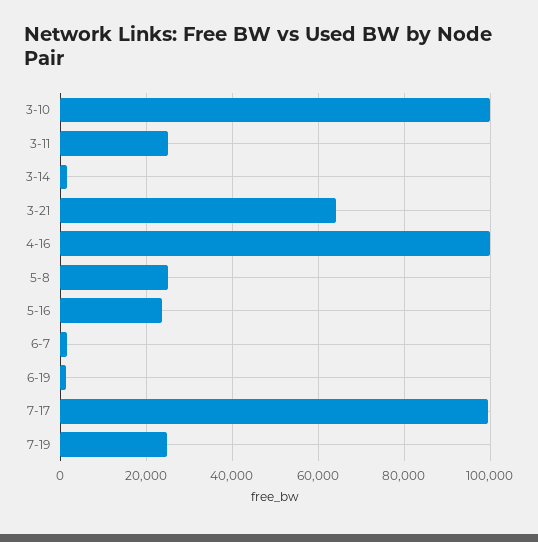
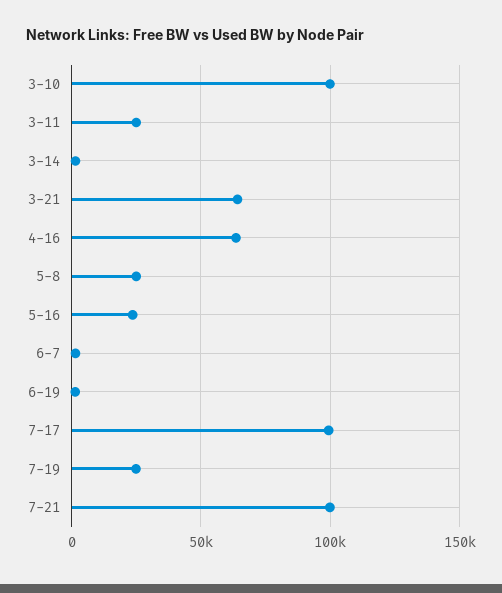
4-16: 100000 -> 65000
7-21: none -> 100000

